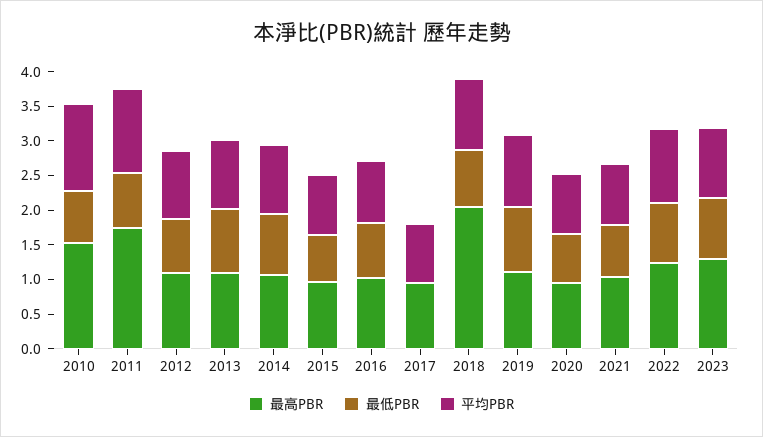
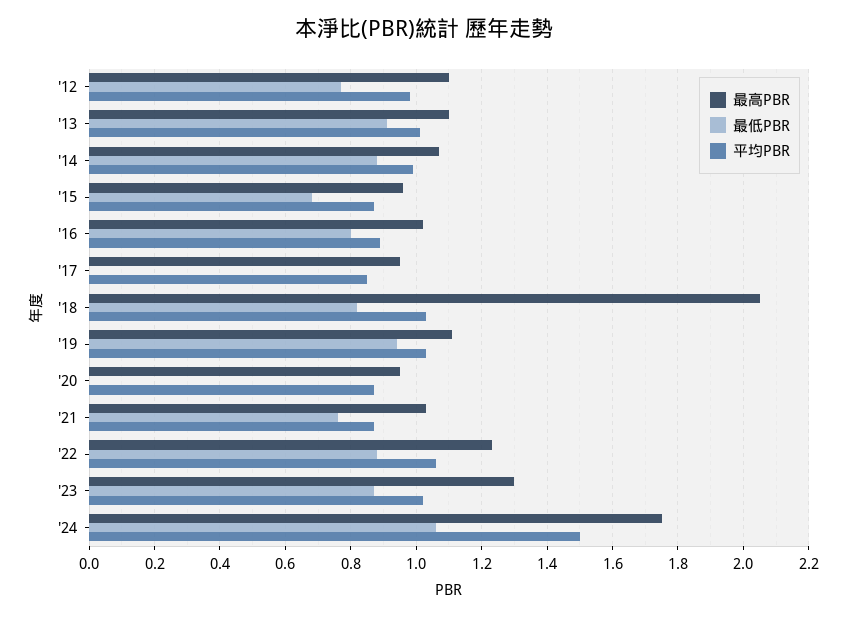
最高PBR, 2010: 1.5 -> none
最低PBR, 2010: 0.75 -> none
平均PBR, 2010: 1.25 -> none
最高PBR, 2011: 1.75 -> none
最低PBR, 2011: 0.75 -> none
平均PBR, 2011: 1.25 -> none
最低PBR, 2020: 0.75 -> 0
最高PBR, '24: none -> 1.75
最低PBR, '24: none -> 1.05
平均PBR, '24: none -> 1.5

